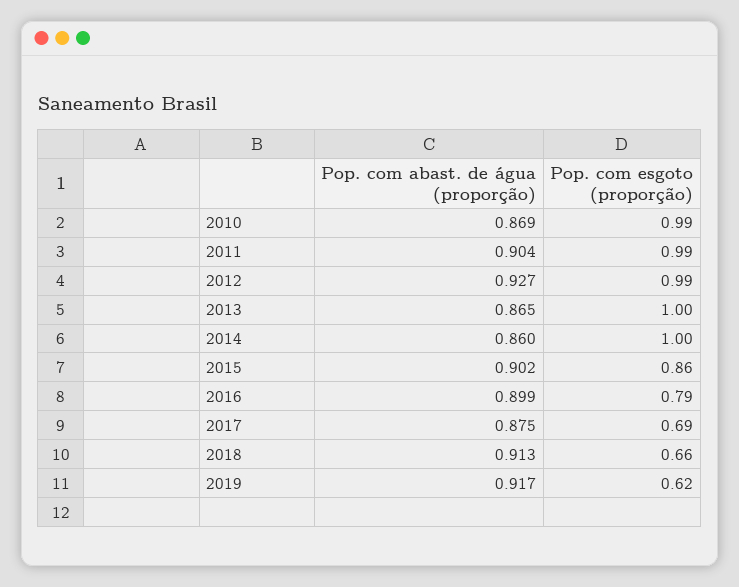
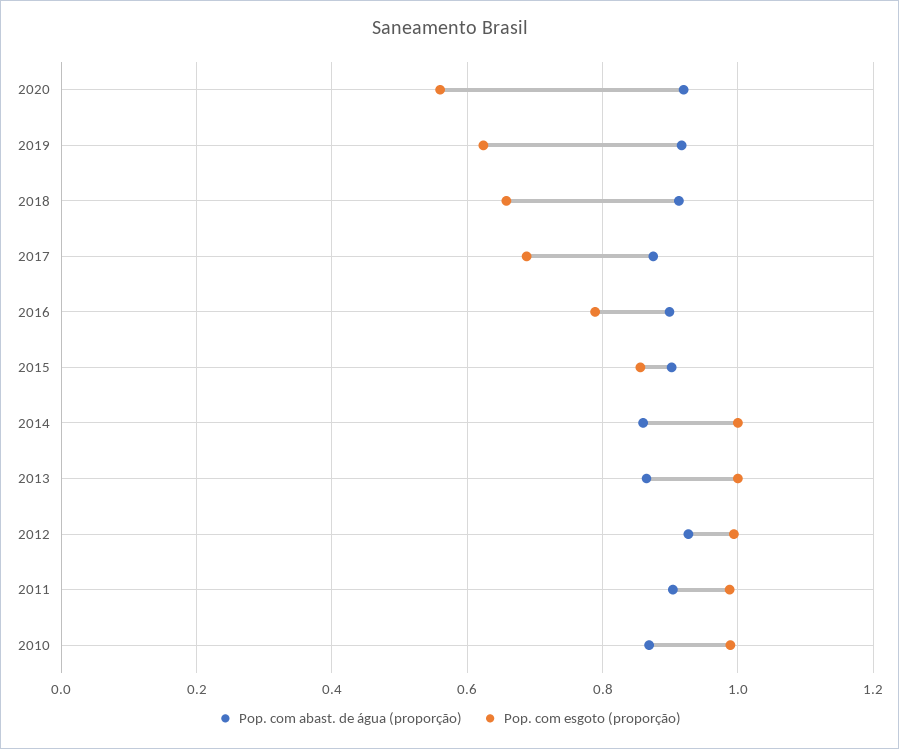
Pop. com abast. de água (proporção), 2020: none -> 0.92
Pop. com esgoto (proporção), 2020: none -> 0.56

